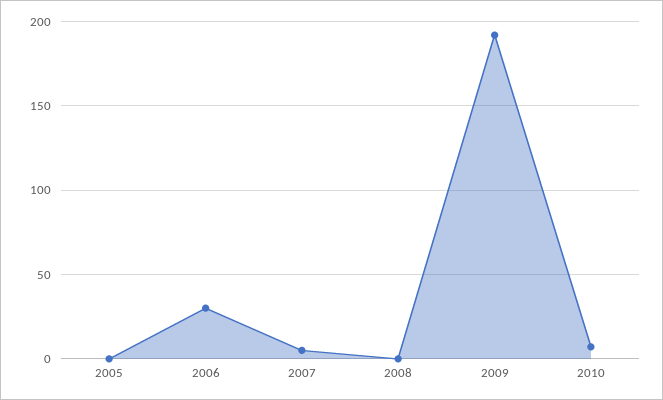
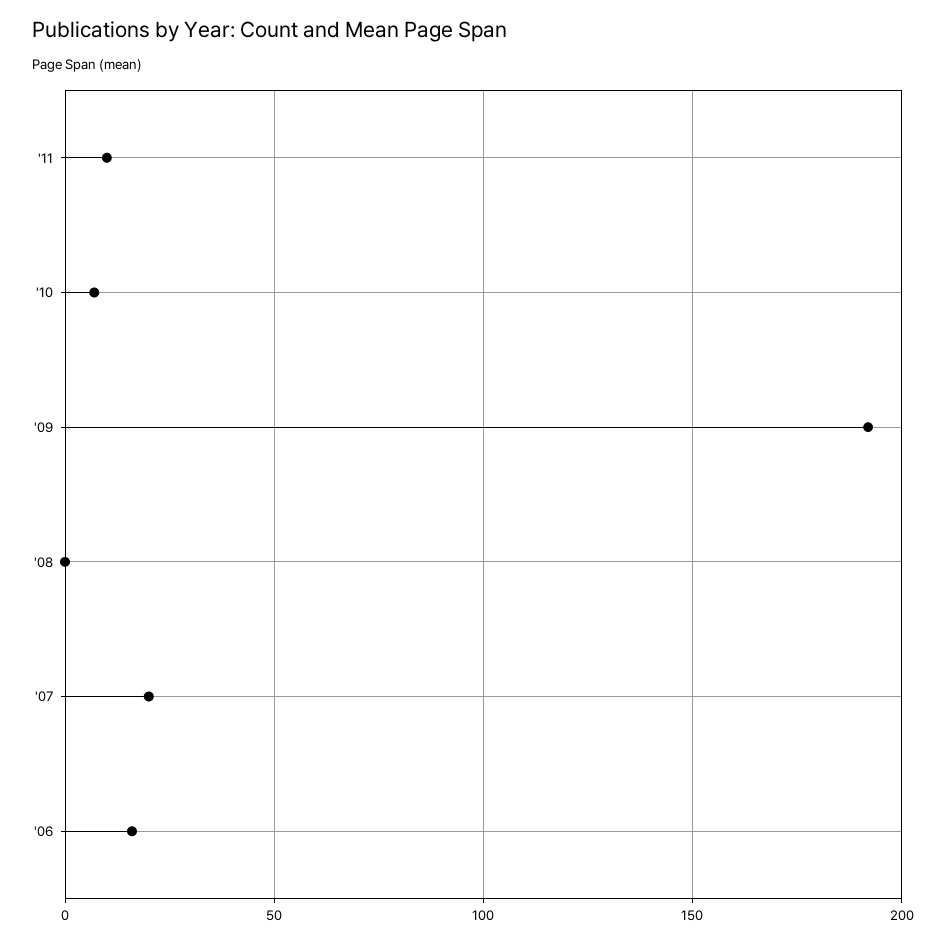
2005: 0 -> none
2006: 30 -> 15
2007: 5 -> 20
'11: none -> 10

